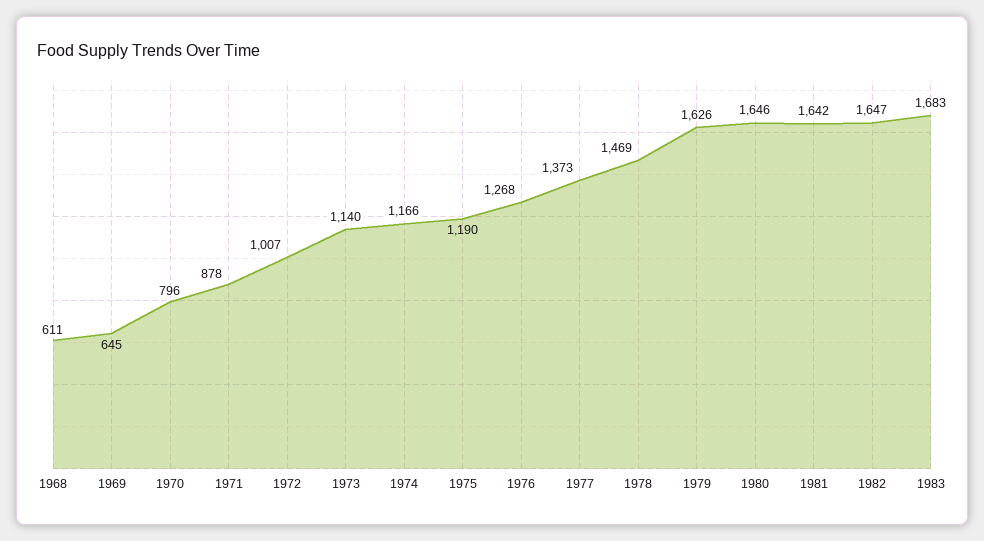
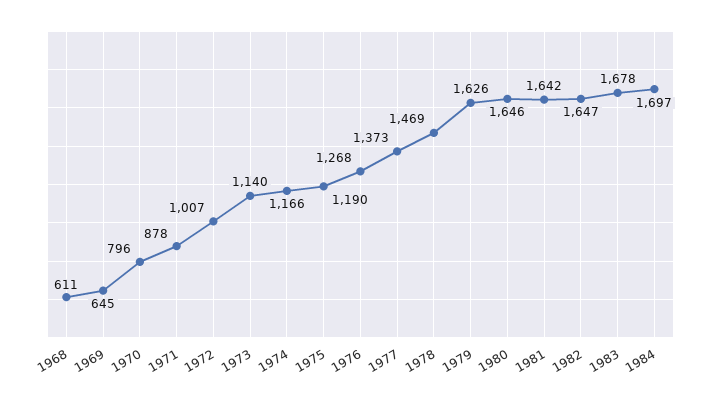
1983: 1683 -> 1678
1984: none -> 1697

